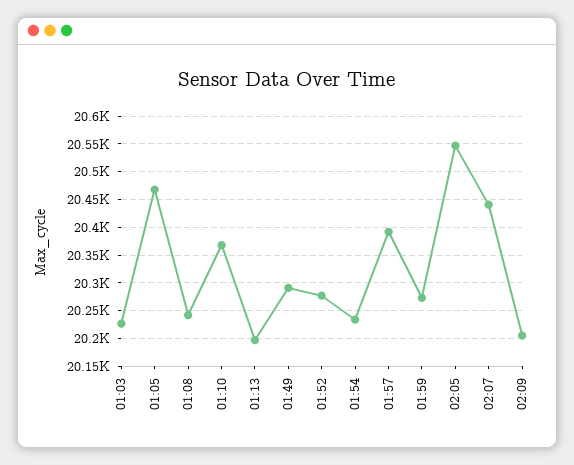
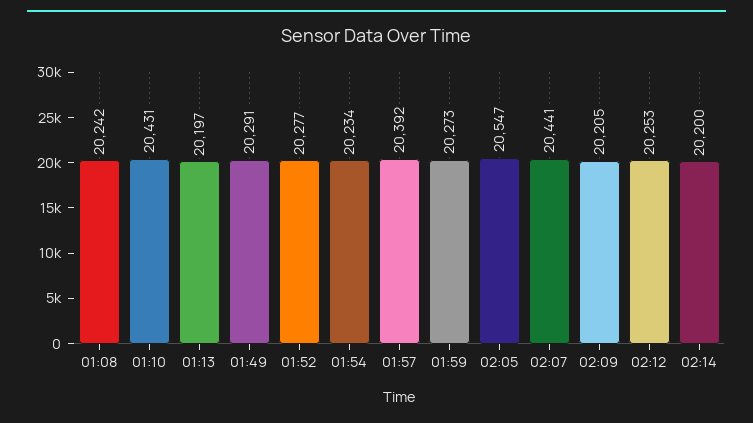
01:03: 20225 -> none
01:05: 20475 -> none
01:10: 20375 -> 20431
02:12: none -> 20253
02:14: none -> 20200

